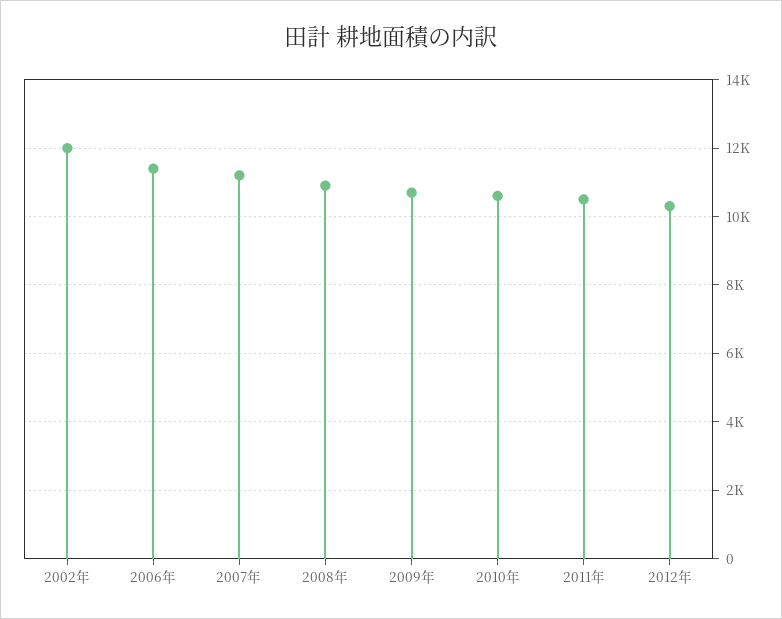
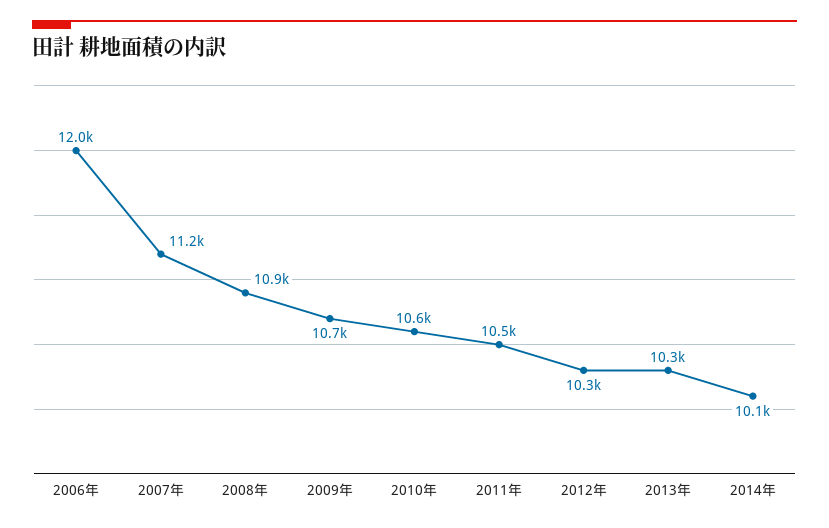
2002年: 12000 -> none
2006年: 11400 -> 12000
2013年: none -> 10300
2014年: none -> 10100

